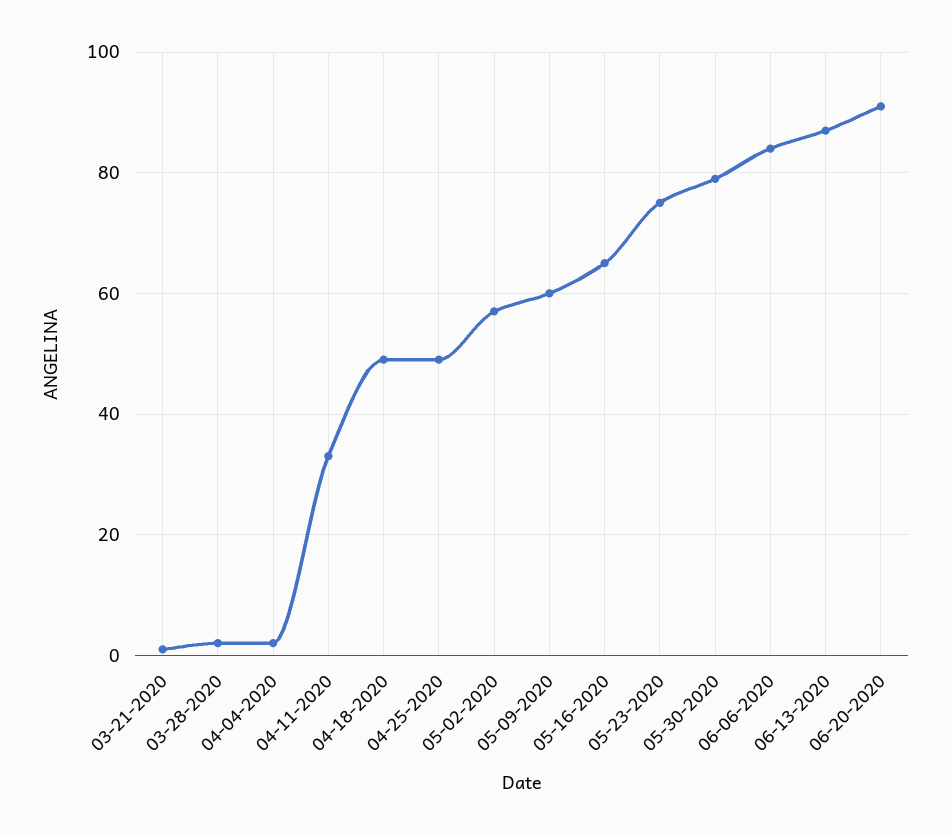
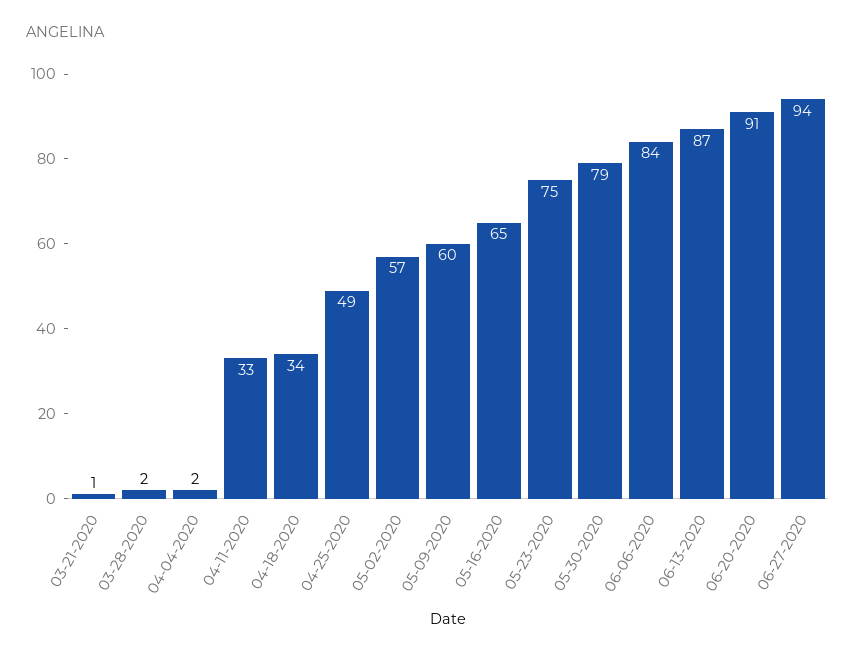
04-18-2020: 50 -> 34
06-27-2020: none -> 94

